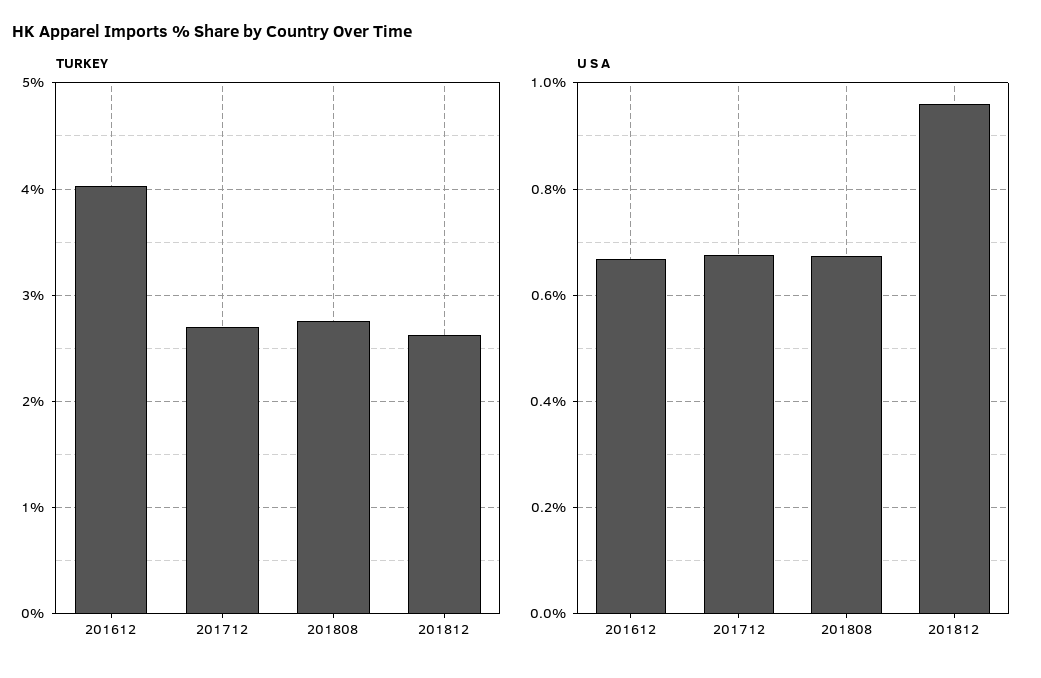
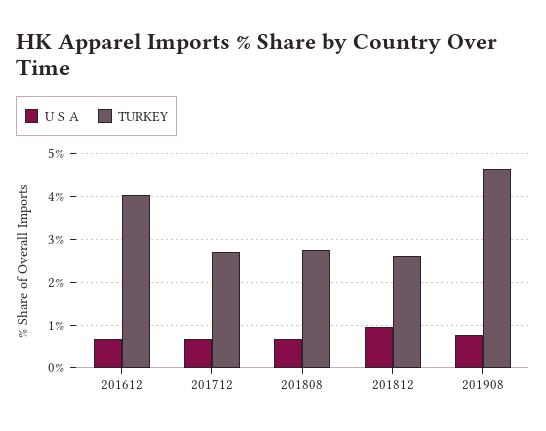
U S A, 201908: none -> 0.8
TURKEY, 201908: none -> 4.6

